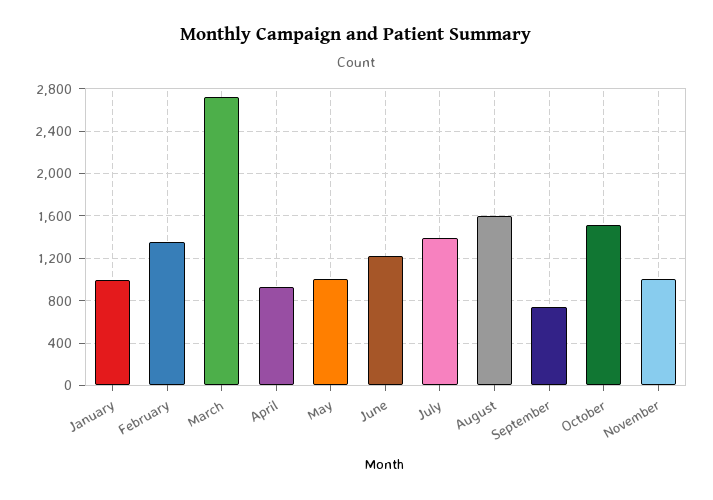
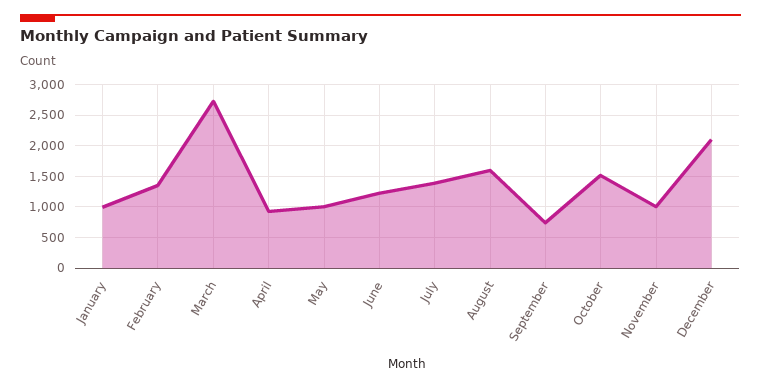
December: none -> 2100

